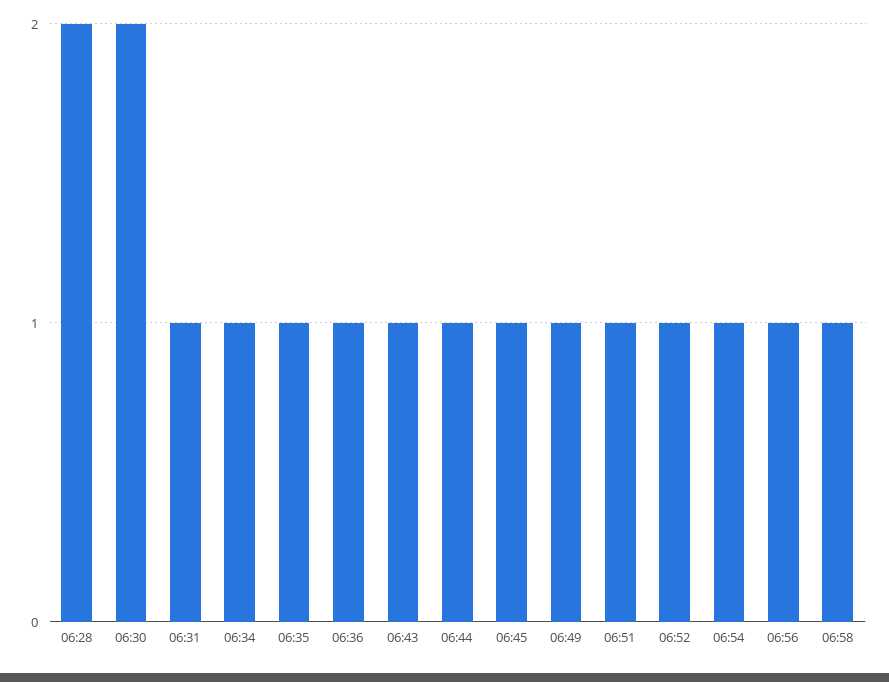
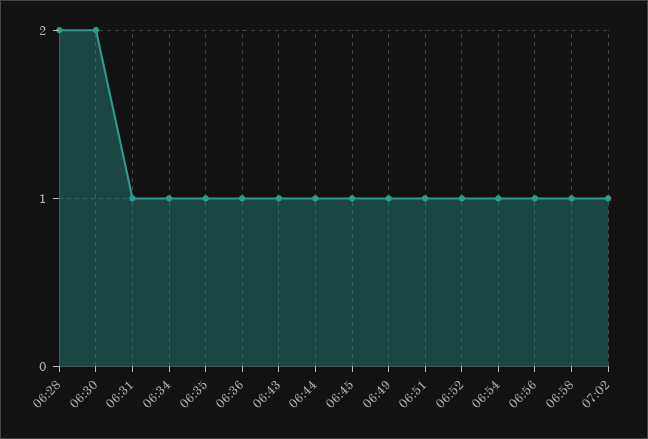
07:02: none -> 1

